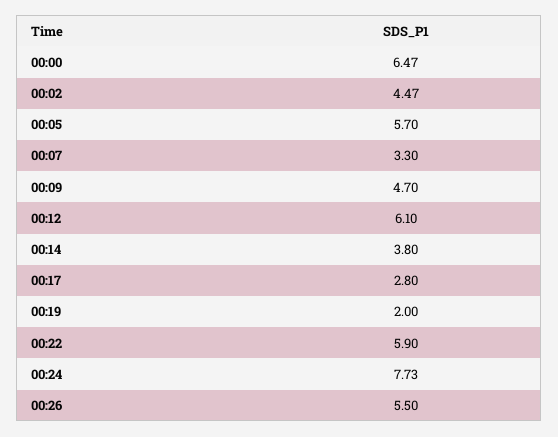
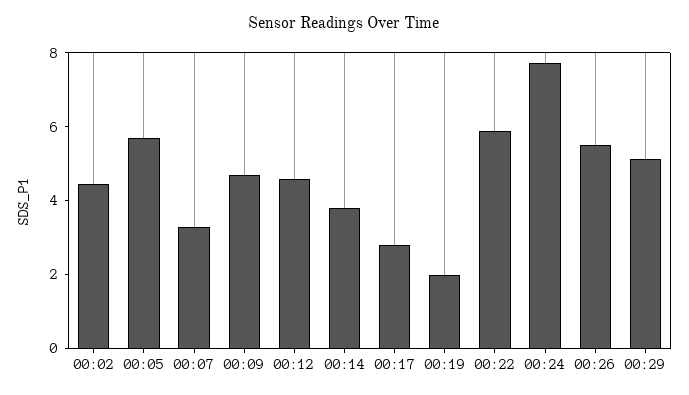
00:00: 6.47 -> none
00:12: 6.1 -> 4.5
00:29: none -> 5

